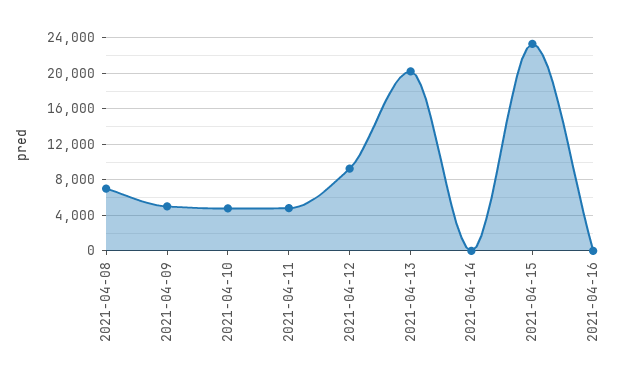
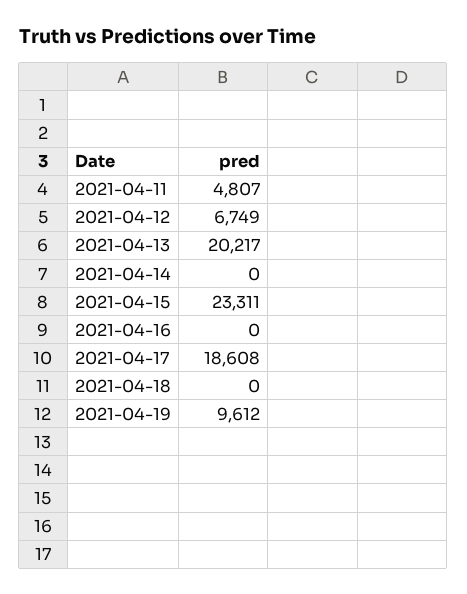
2021-04-08: 7000 -> none
2021-04-09: 5000 -> none
2021-04-10: 5000 -> none
2021-04-12: 9000 -> 6749
2021-04-17: none -> 18608
2021-04-18: none -> 0
2021-04-19: none -> 9612

